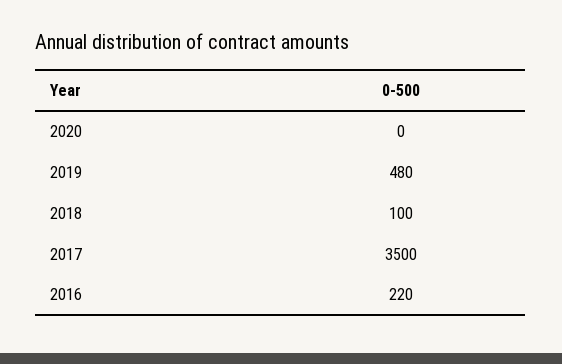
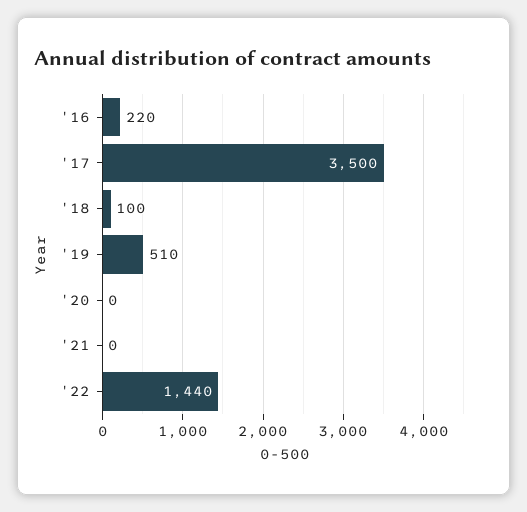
2019: 480 -> 510
'21: none -> 0
'22: none -> 1440

